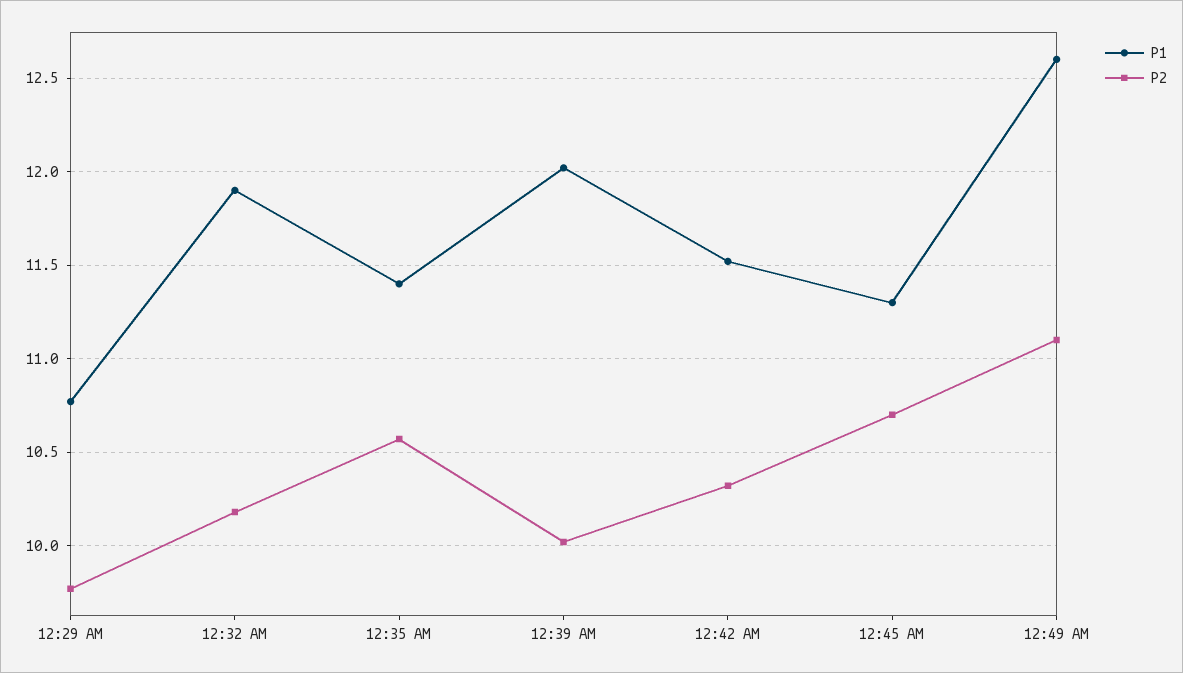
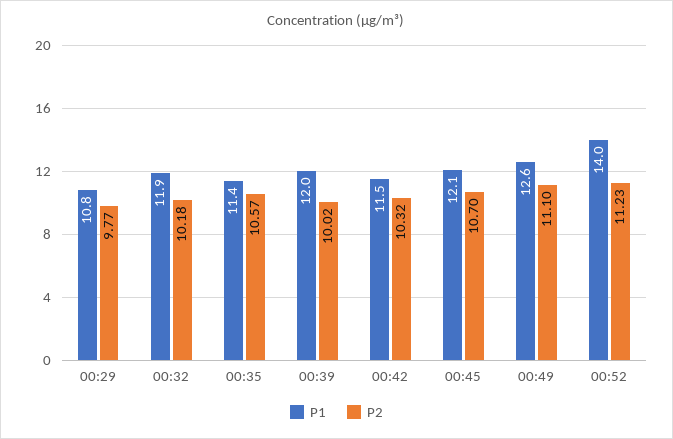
P1, 12:45 AM: 11.3 -> 12.1
P1, 00:52: none -> 14
P2, 00:52: none -> 11.23

